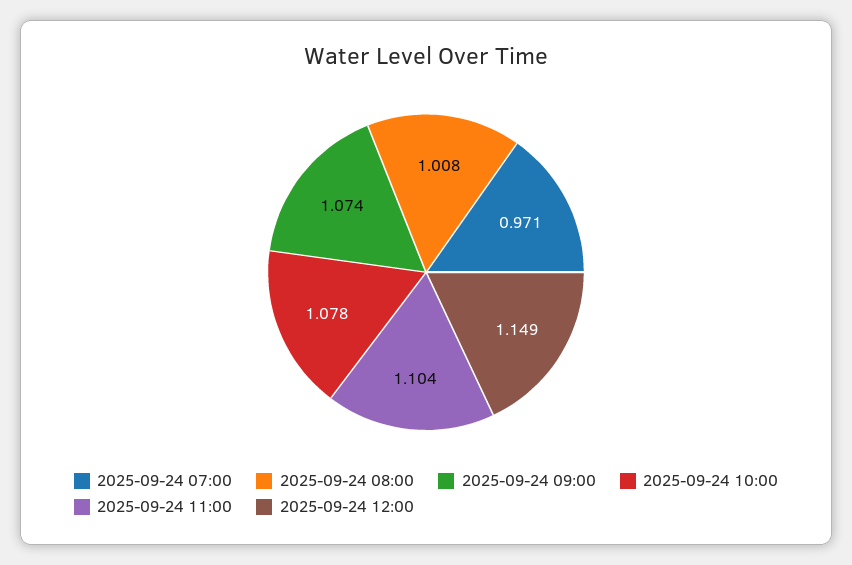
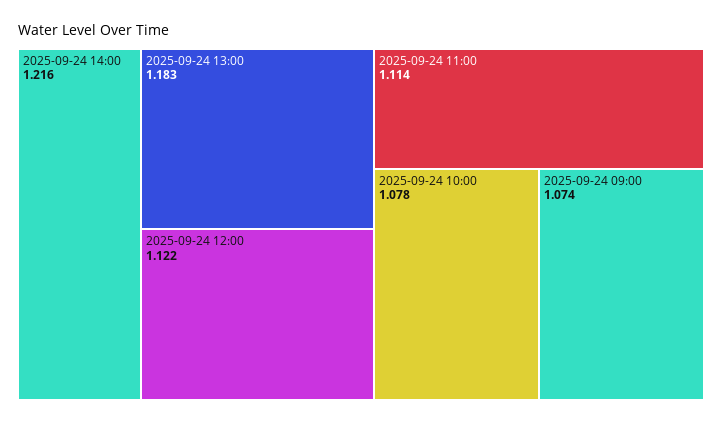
2025-09-24 07:00: 0.971 -> none
2025-09-24 08:00: 1.008 -> none
2025-09-24 11:00: 1.104 -> 1.114
2025-09-24 12:00: 1.149 -> 1.122
2025-09-24 14:00: none -> 1.216
2025-09-24 13:00: none -> 1.183

